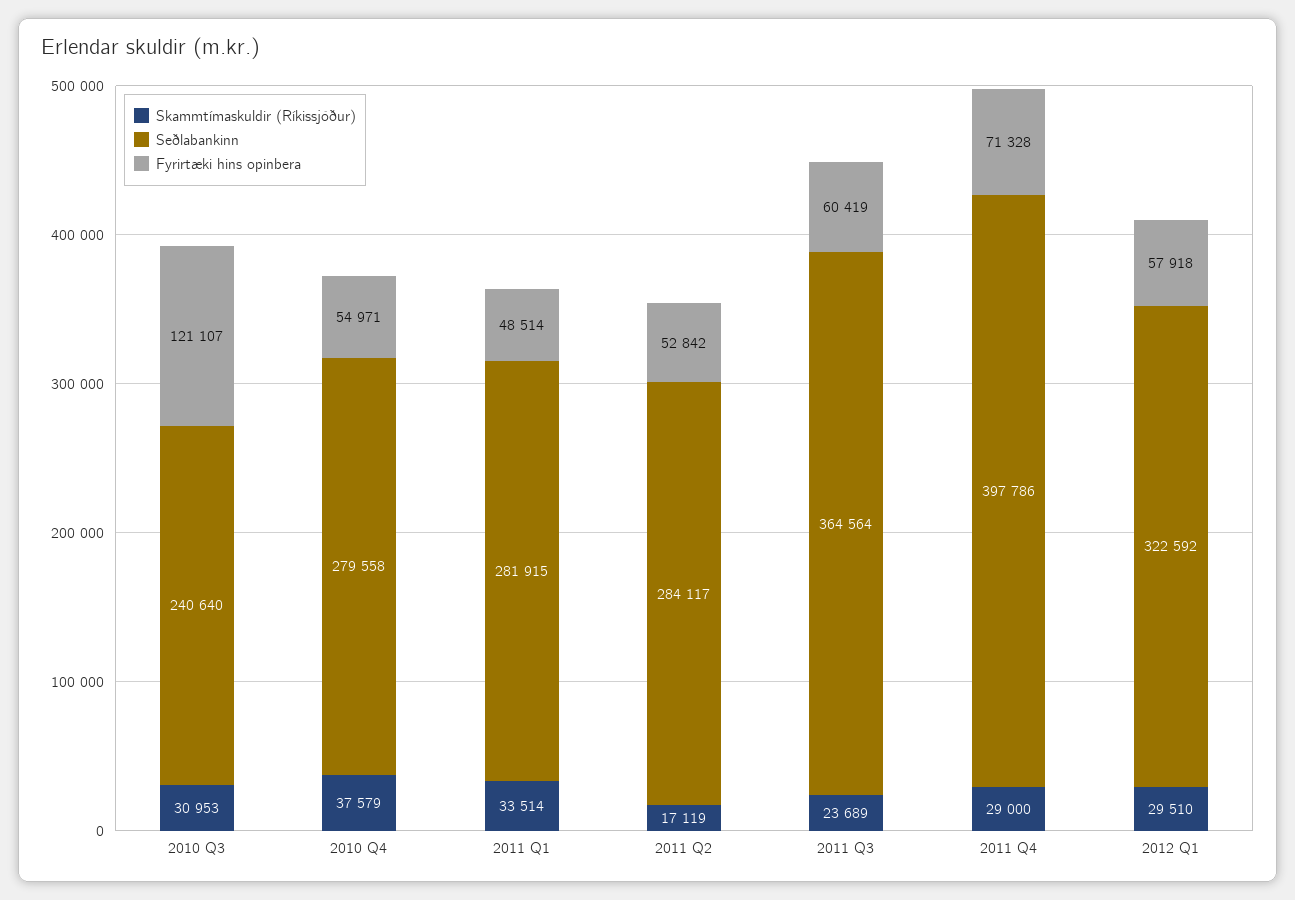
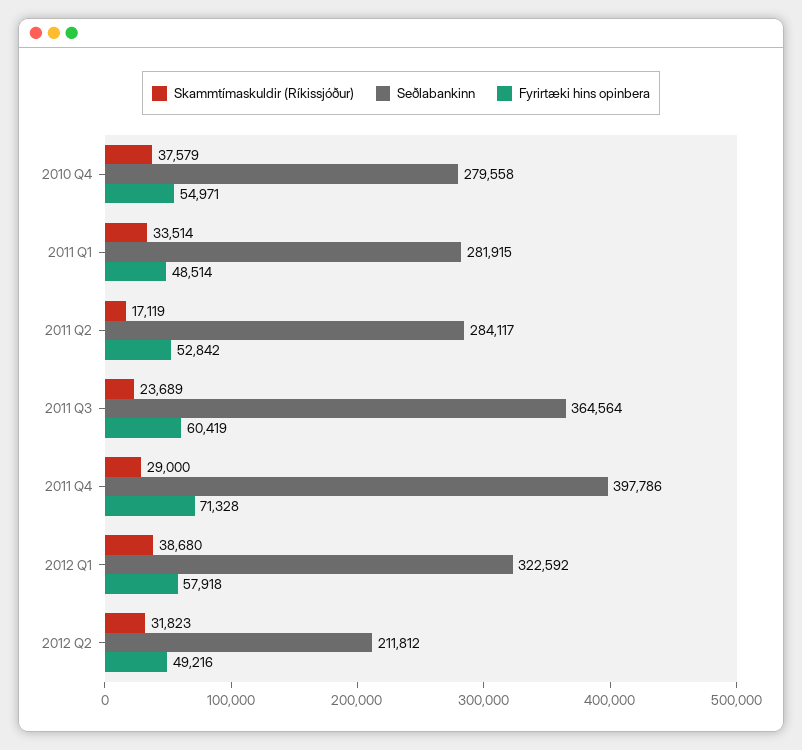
Skammtímaskuldir (Ríkissjóður), 2010 Q3: 30953 -> none
Seðlabankinn, 2010 Q3: 240640 -> none
Fyrirtæki hins opinbera, 2010 Q3: 121107 -> none
Skammtímaskuldir (Ríkissjóður), 2012 Q1: 29510 -> 38680
Skammtímaskuldir (Ríkissjóður), 2012 Q2: none -> 31823
Seðlabankinn, 2012 Q2: none -> 211812
Fyrirtæki hins opinbera, 2012 Q2: none -> 49216

